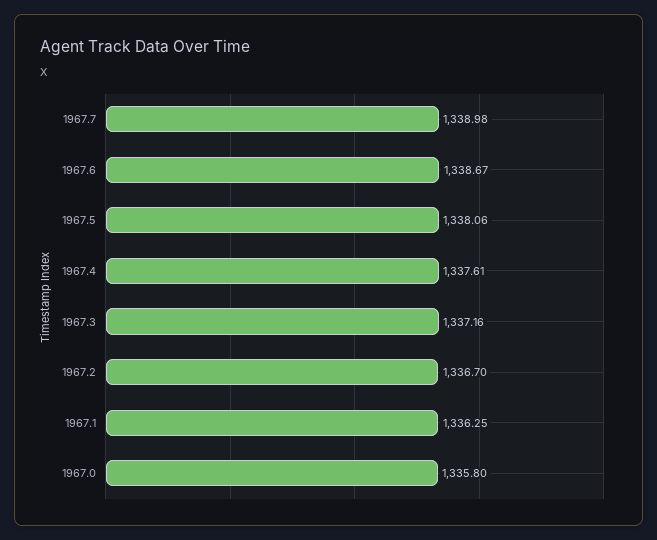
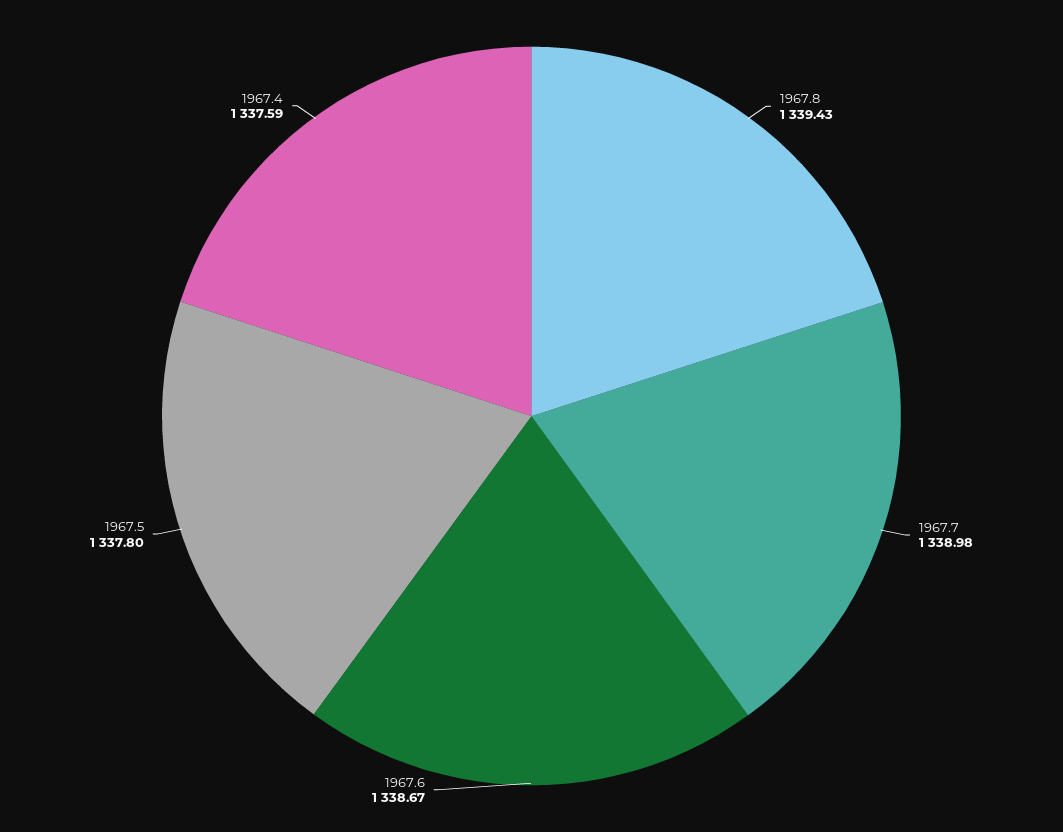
1967.5: 1338.06 -> 1337.8
1967.4: 1337.61 -> 1337.59
1967.3: 1337.16 -> none
1967.2: 1336.7 -> none
1967.1: 1336.25 -> none
1967.0: 1335.8 -> none
1967.8: none -> 1339.43

